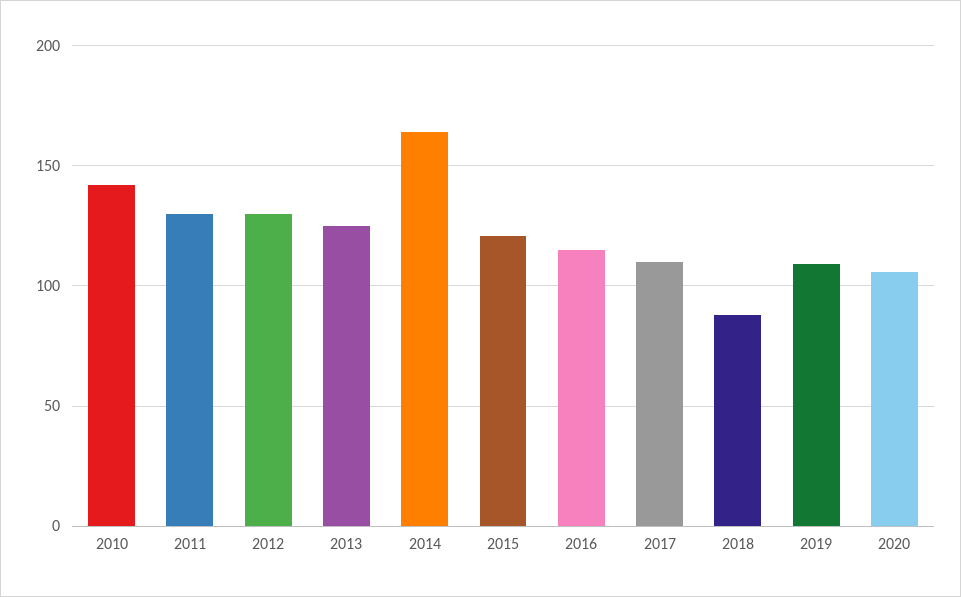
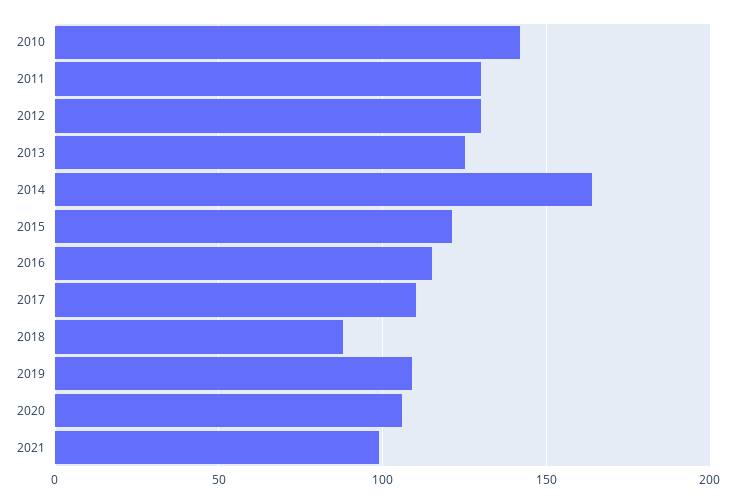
2021: none -> 100

